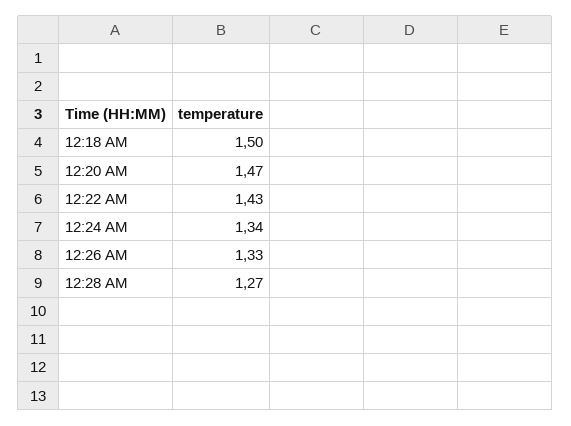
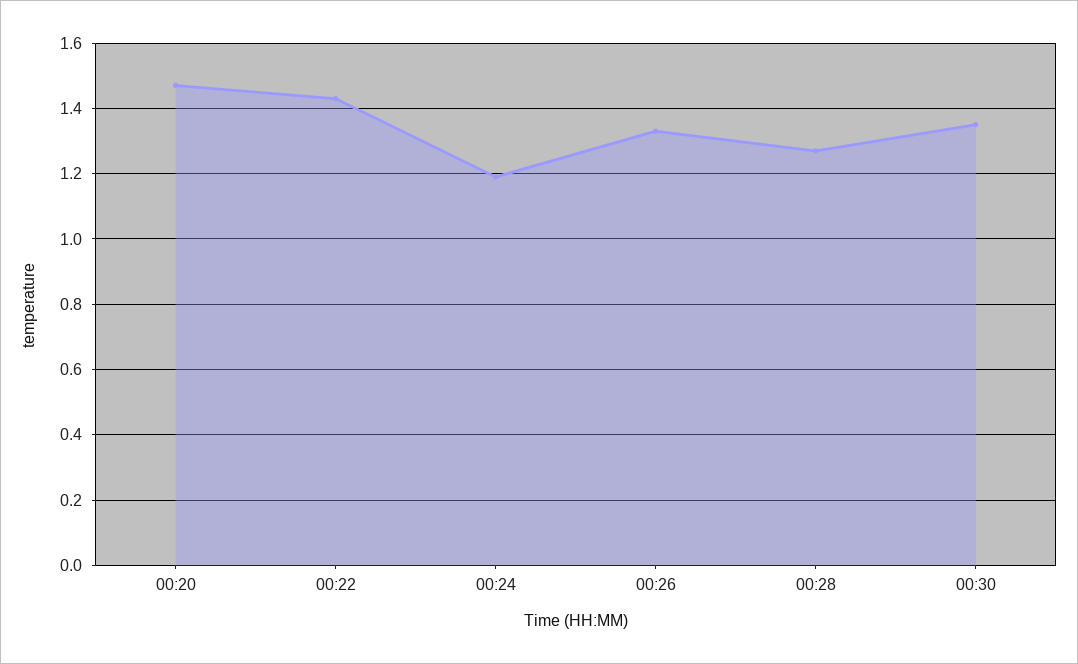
12:18 AM: 1.5 -> none
12:24 AM: 1.34 -> 1.2
00:30: none -> 1.35

